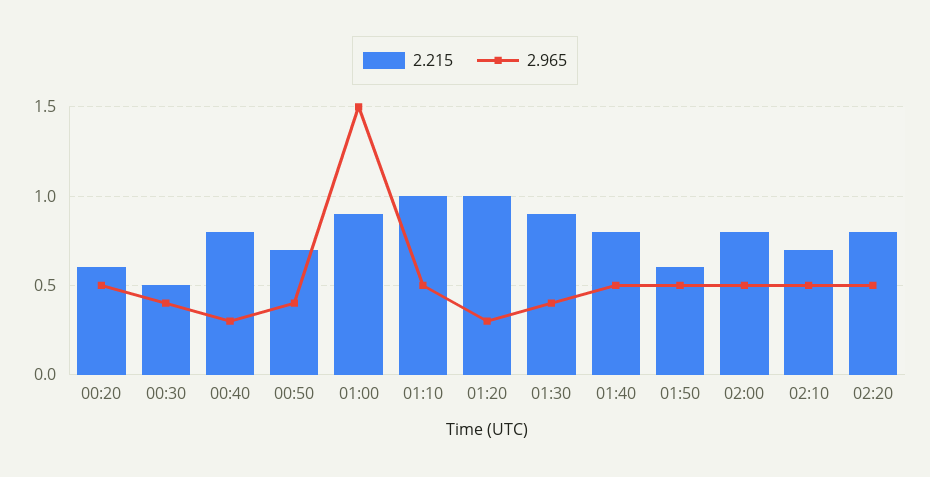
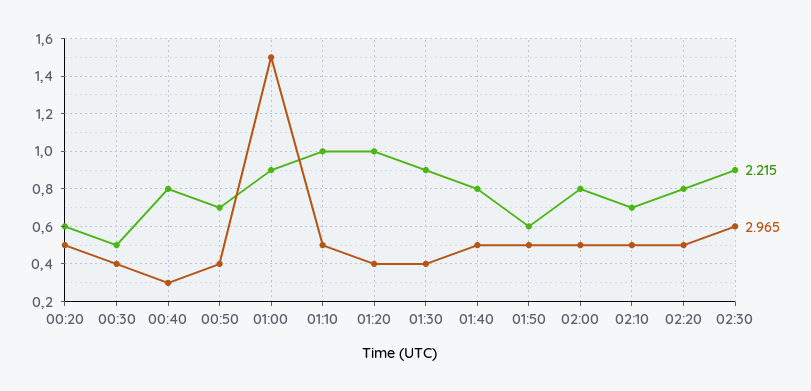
2.965, 01:20: 0.3 -> 0.4
2.215, 02:30: none -> 0.9
2.965, 02:30: none -> 0.6

